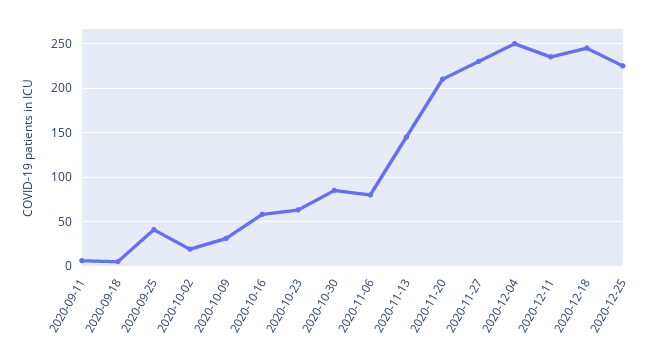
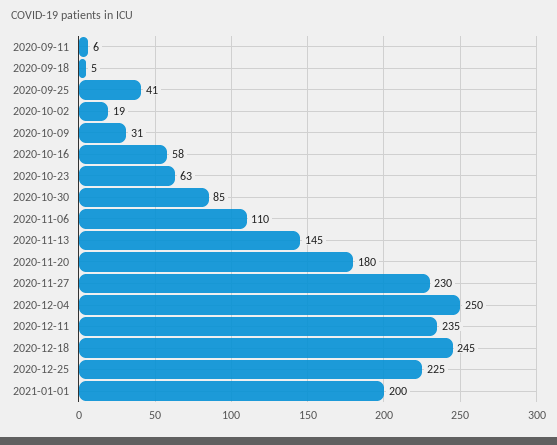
2020-11-06: 80 -> 110
2020-11-20: 210 -> 180
2021-01-01: none -> 200

